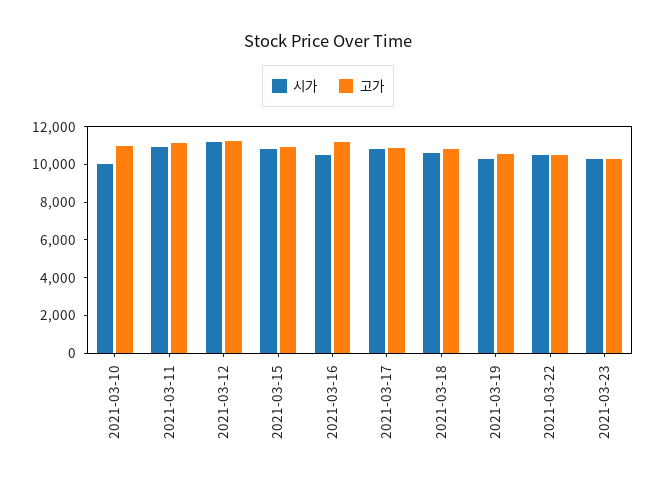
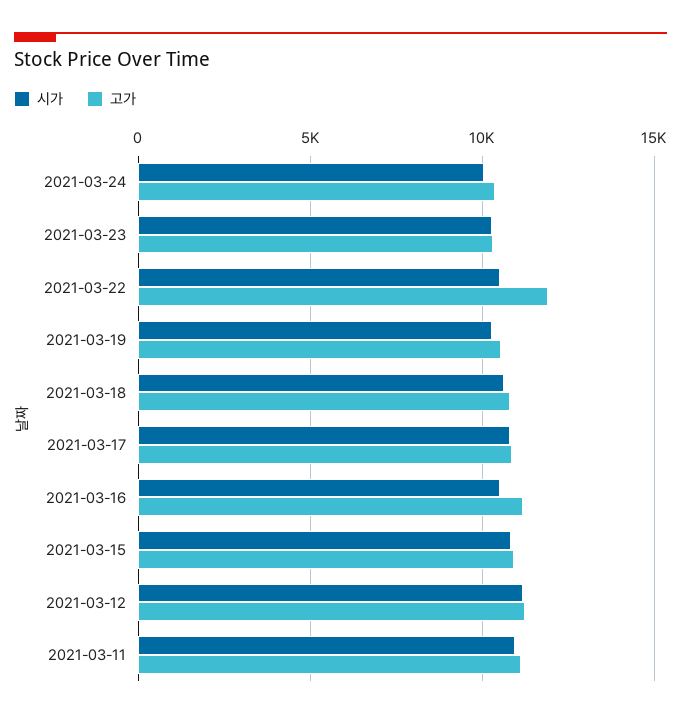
시가, 2021-03-10: 10000 -> none
고가, 2021-03-10: 11000 -> none
고가, 2021-03-22: 10500 -> 12000
시가, 2021-03-24: none -> 10000
고가, 2021-03-24: none -> 10500

